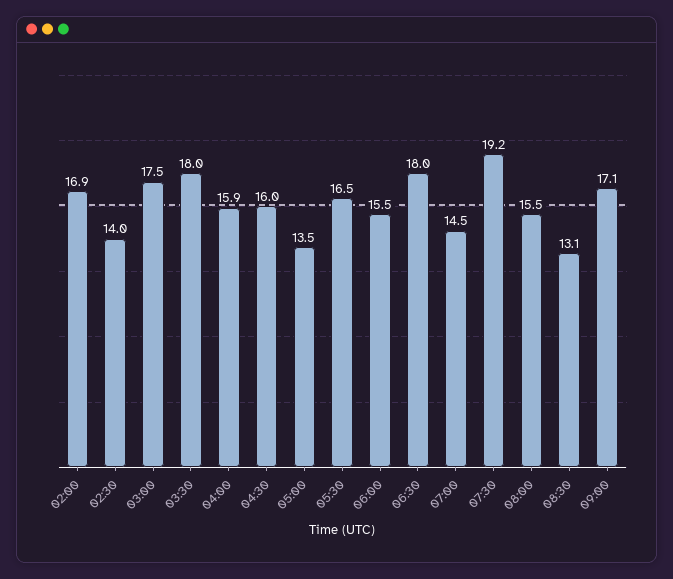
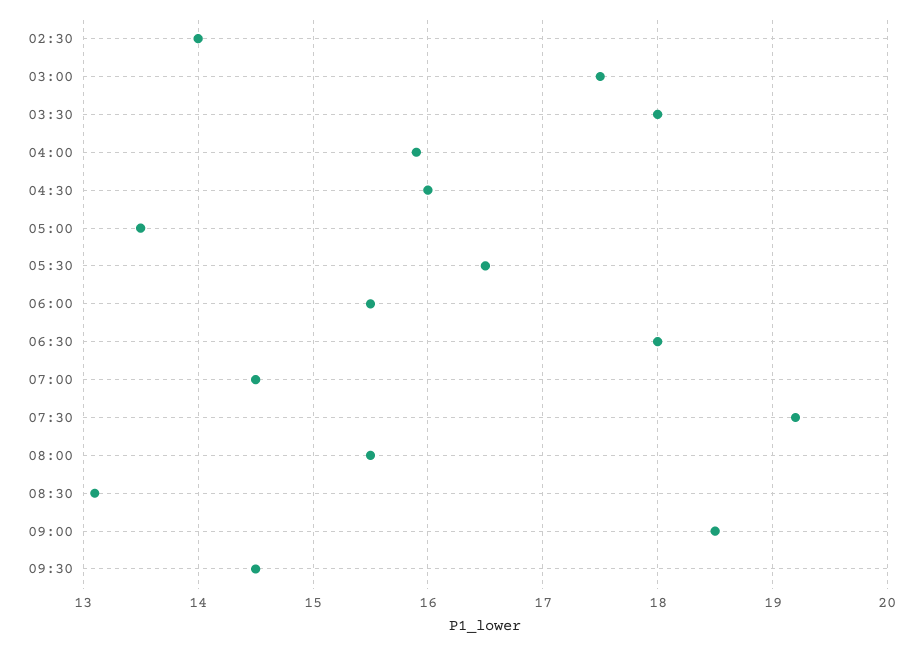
02:00: 16.9 -> none
09:00: 17.1 -> 18.5
09:30: none -> 14.5

